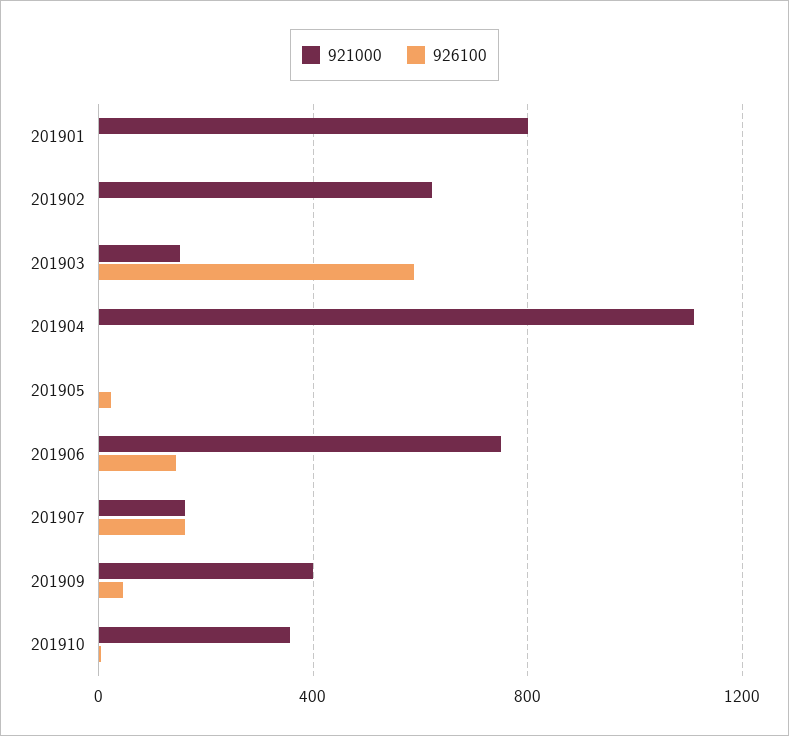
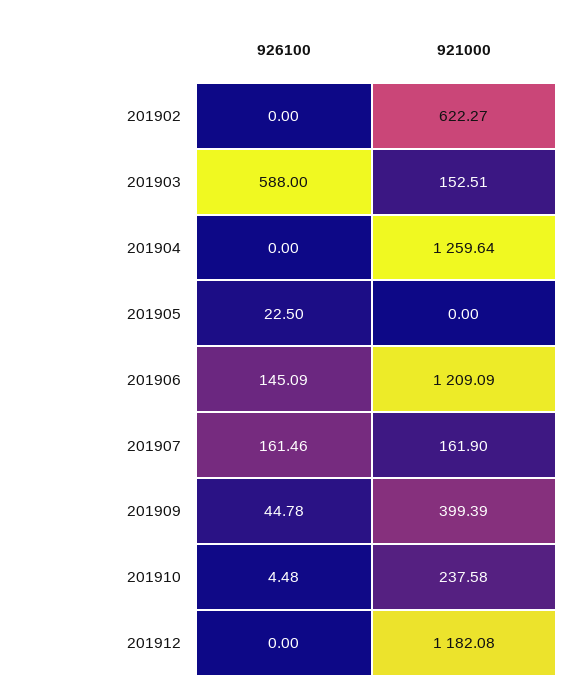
921000, 201901: 800 -> none
926100, 201901: 0 -> none
921000, 201904: 1100 -> 1259.64
921000, 201906: 750 -> 1209.09
921000, 201910: 350 -> 237.58
926100, 201912: none -> 0
921000, 201912: none -> 1182.08

